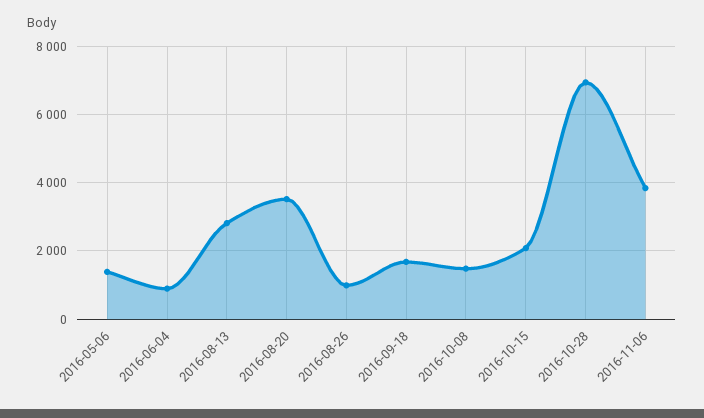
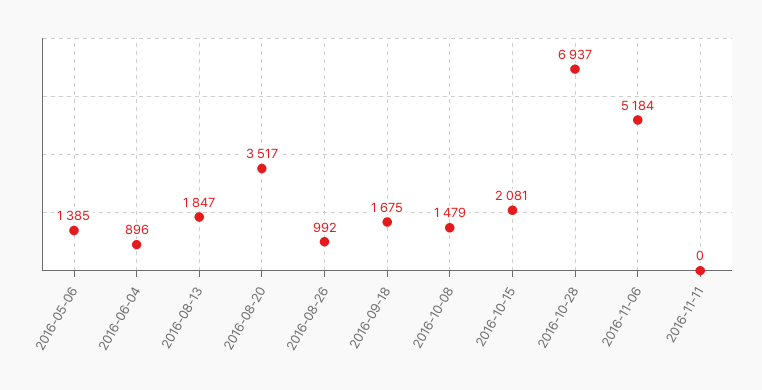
2016-08-13: 2800 -> 1847
2016-11-06: 3800 -> 5184
2016-11-11: none -> 0

